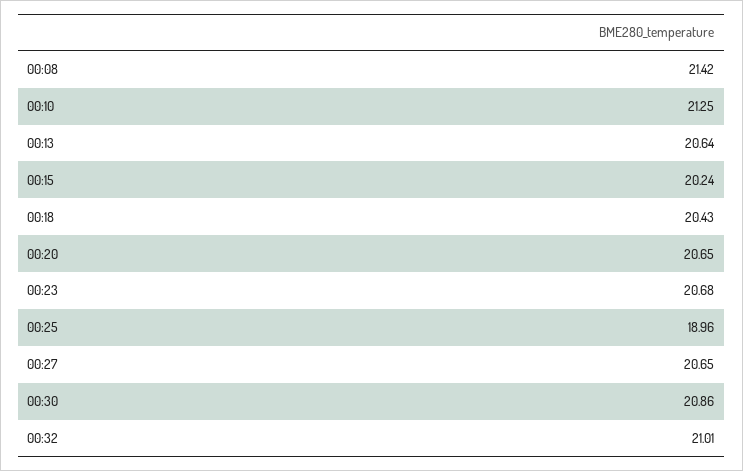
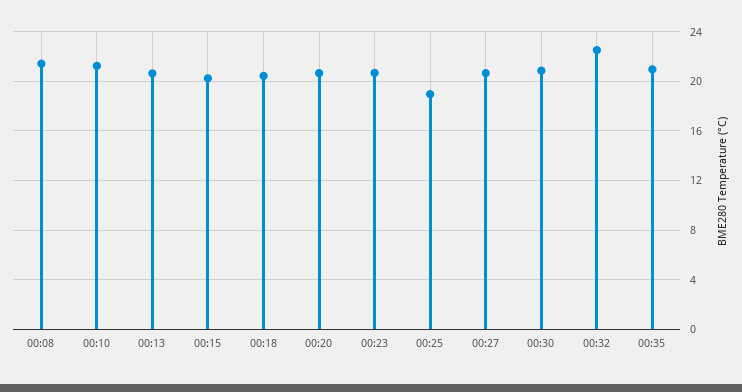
00:32: 21.01 -> 22.5
00:35: none -> 21

